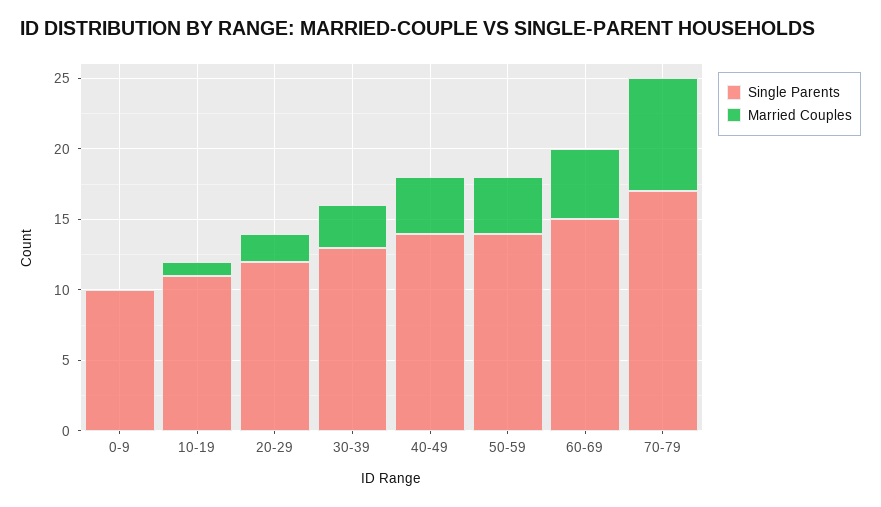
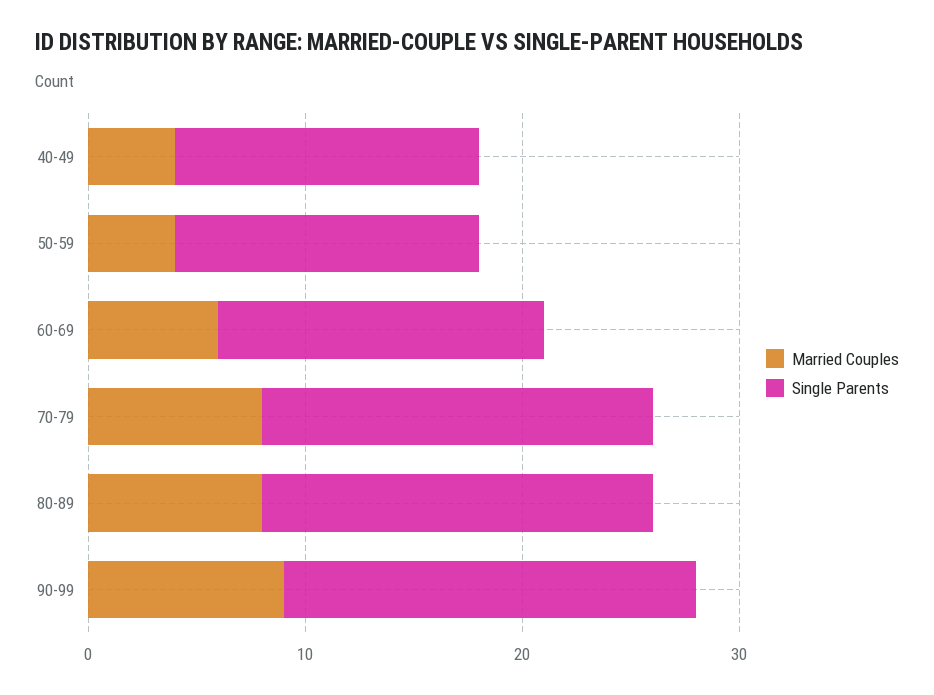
Single Parents, 0-9: 10 -> none
Married Couples, 0-9: 0 -> none
Single Parents, 10-19: 11 -> none
Married Couples, 10-19: 1 -> none
Single Parents, 20-29: 12 -> none
Married Couples, 20-29: 2 -> none
Single Parents, 30-39: 13 -> none
Married Couples, 30-39: 3 -> none
Married Couples, 60-69: 5 -> 6
Single Parents, 70-79: 17 -> 18
Married Couples, 80-89: none -> 8
Single Parents, 80-89: none -> 18
Married Couples, 90-99: none -> 9
Single Parents, 90-99: none -> 19

